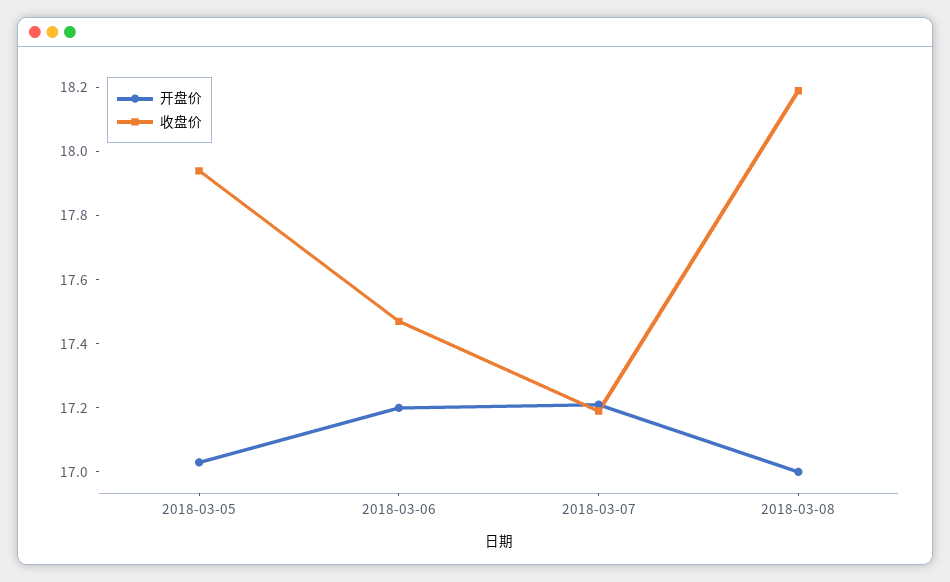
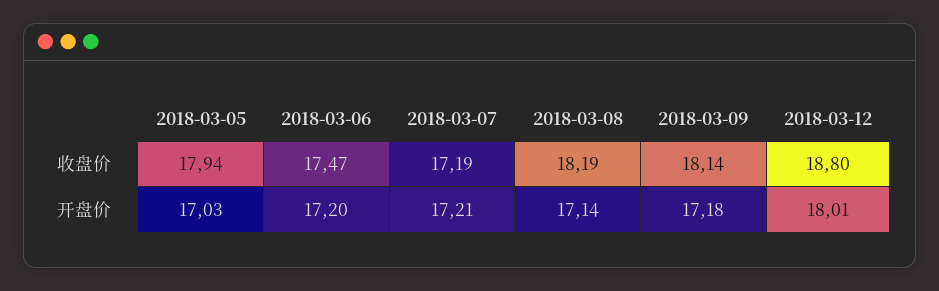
开盘价, 2018-03-08: 17 -> 17.14
收盘价, 2018-03-09: none -> 18.14
收盘价, 2018-03-12: none -> 18.8
开盘价, 2018-03-09: none -> 17.18
开盘价, 2018-03-12: none -> 18.01

